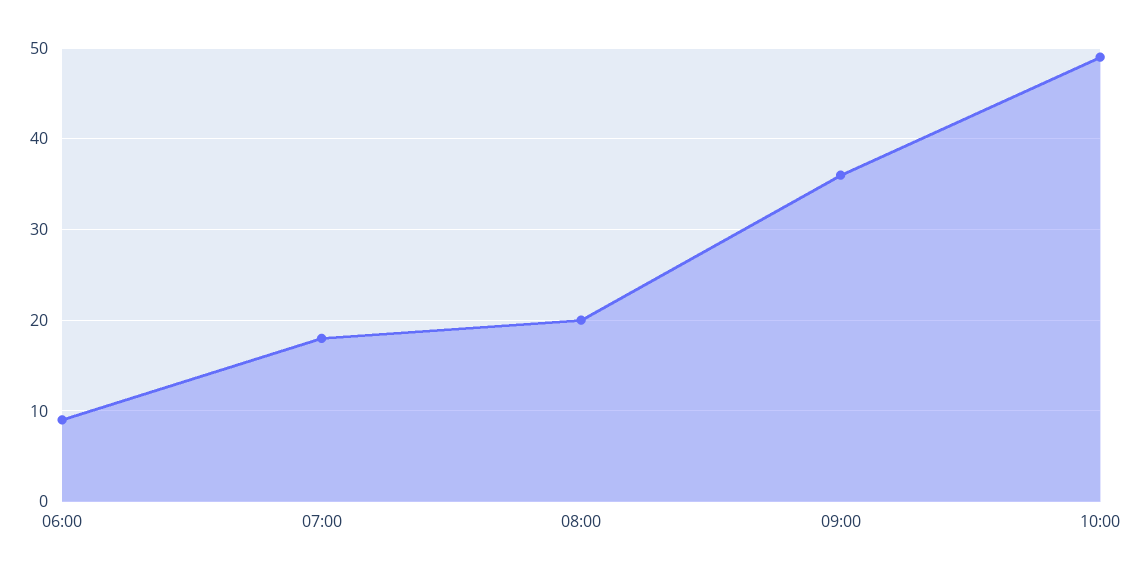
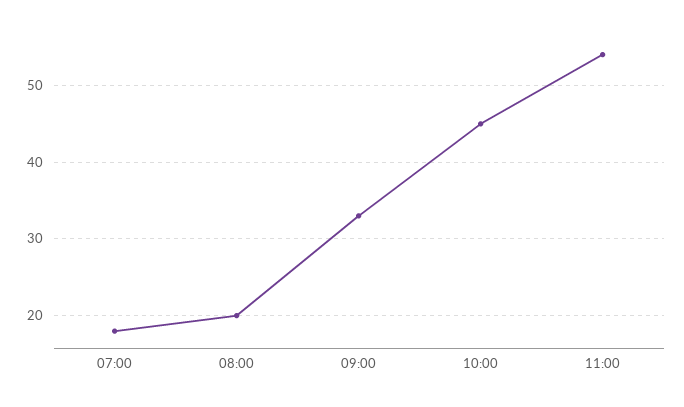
06:00: 9 -> none
09:00: 36 -> 33
10:00: 49 -> 45
11:00: none -> 54

